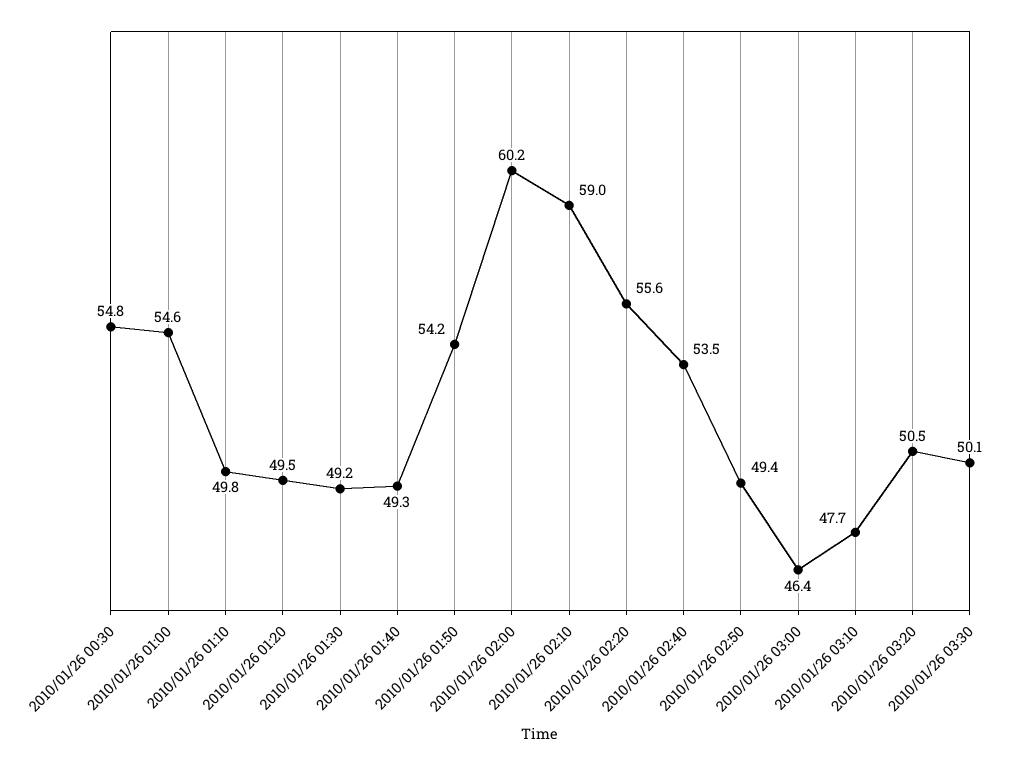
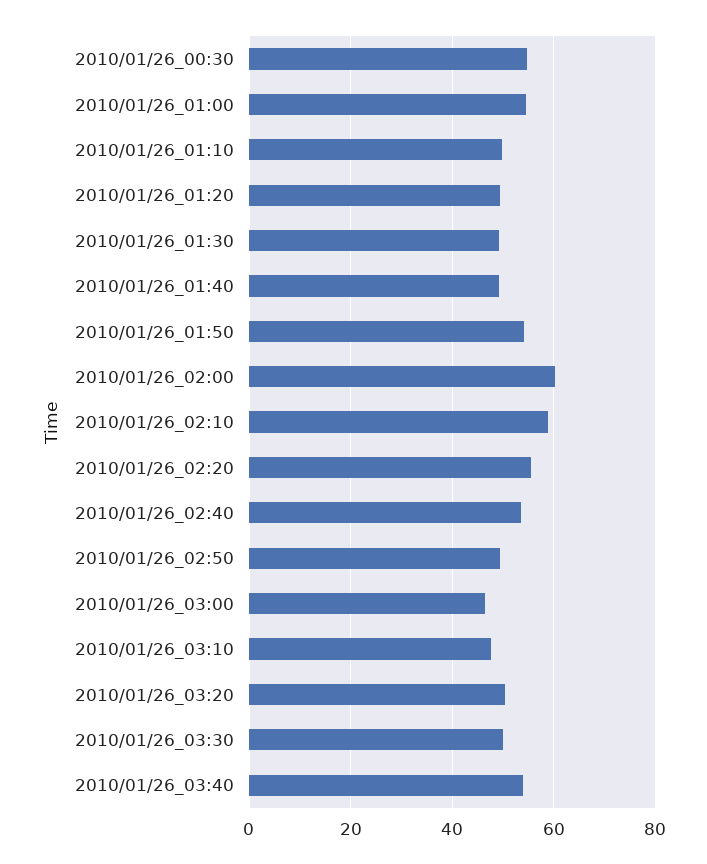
2010/01/26_03:40: none -> 54

